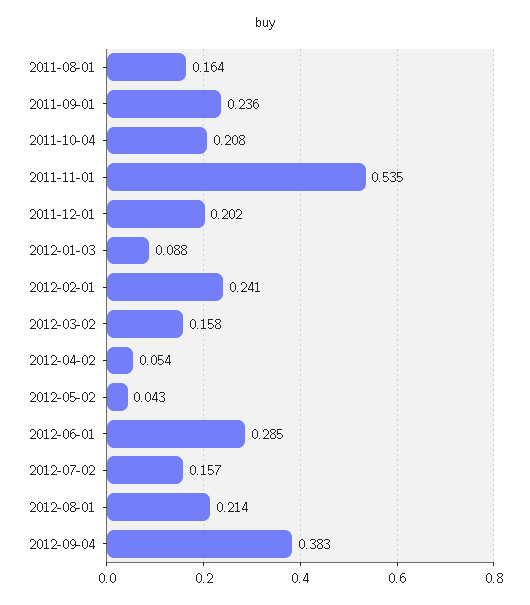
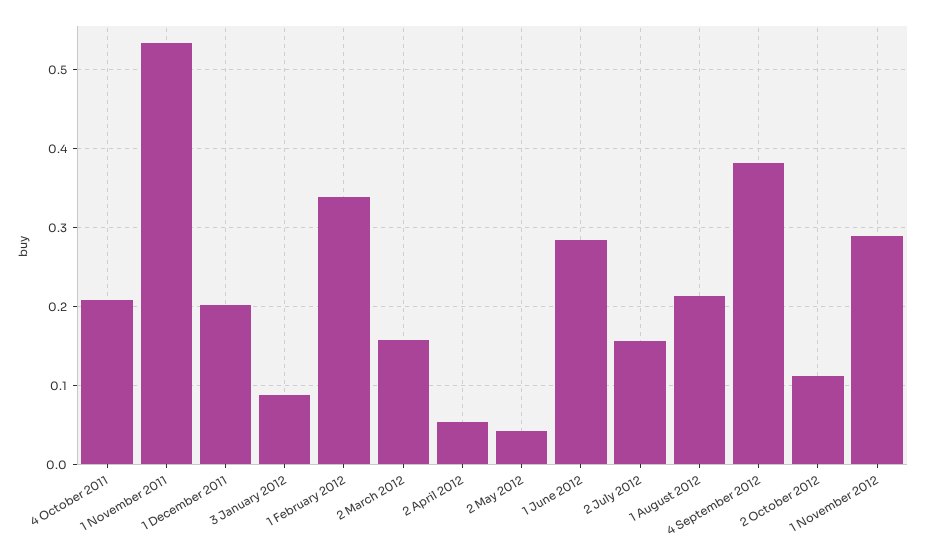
2011-08-01: 0.164 -> none
2011-09-01: 0.236 -> none
2012-02-01: 0.241 -> 0.34
2 October 2012: none -> 0.11
1 November 2012: none -> 0.29

